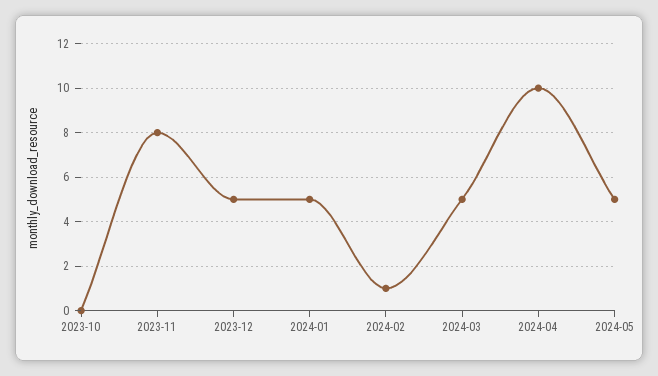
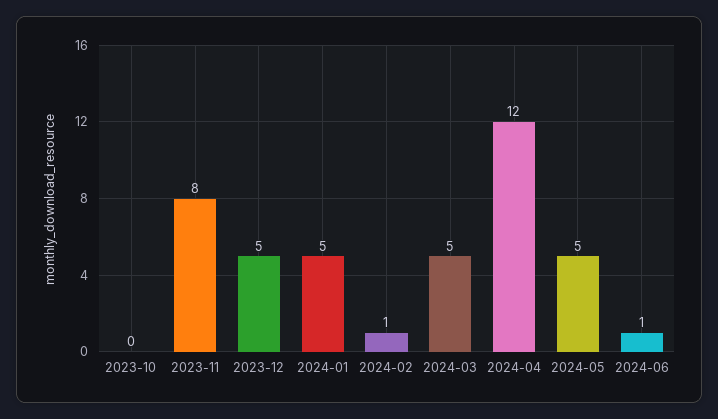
2024-04: 10 -> 12
2024-06: none -> 1

